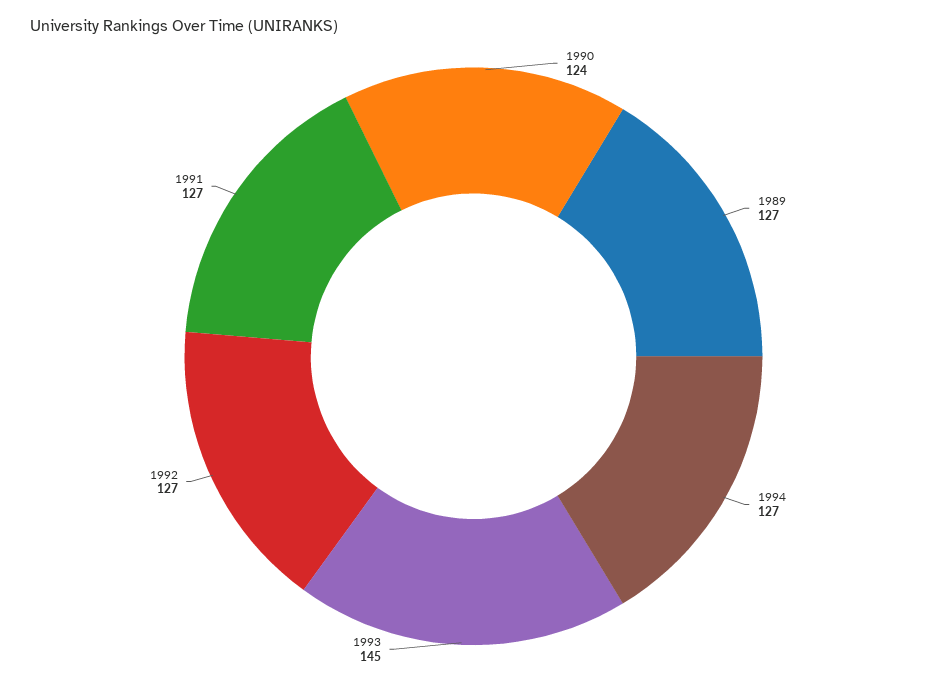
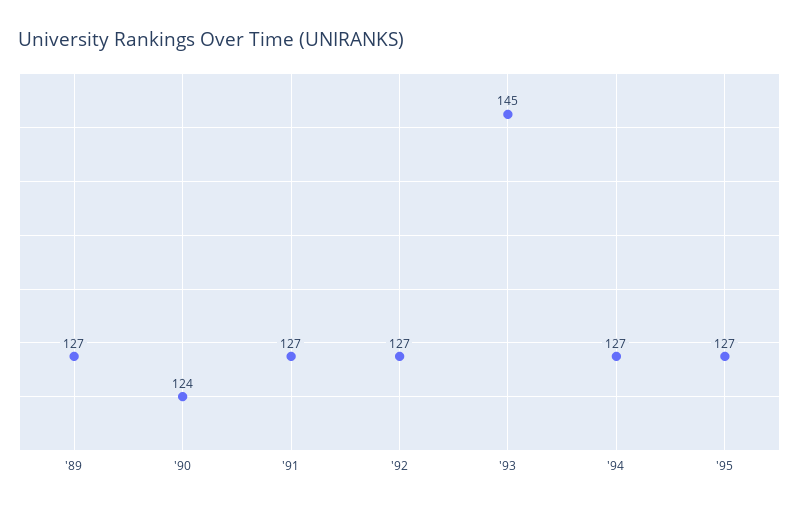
'95: none -> 127

